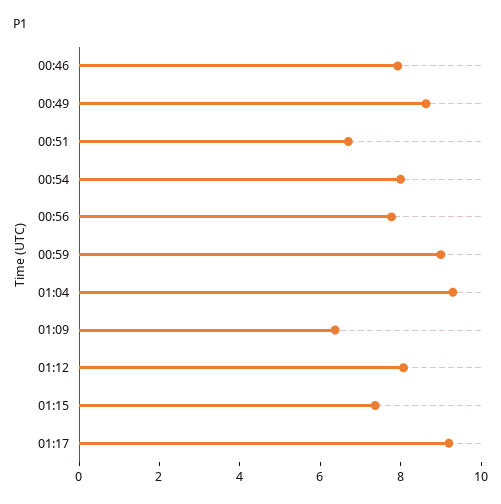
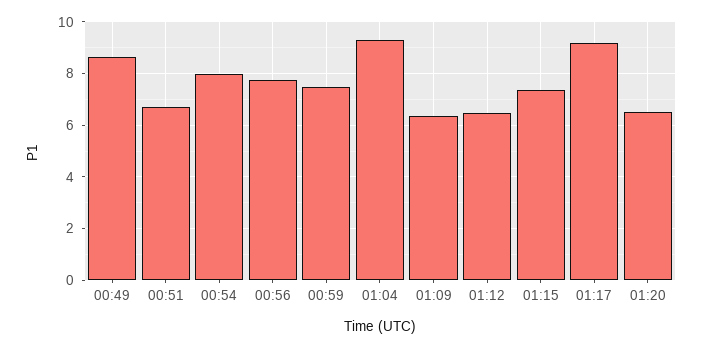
00:46: 8 -> none
00:59: 9 -> 7.5
01:12: 8 -> 6.5
01:20: none -> 6.5

